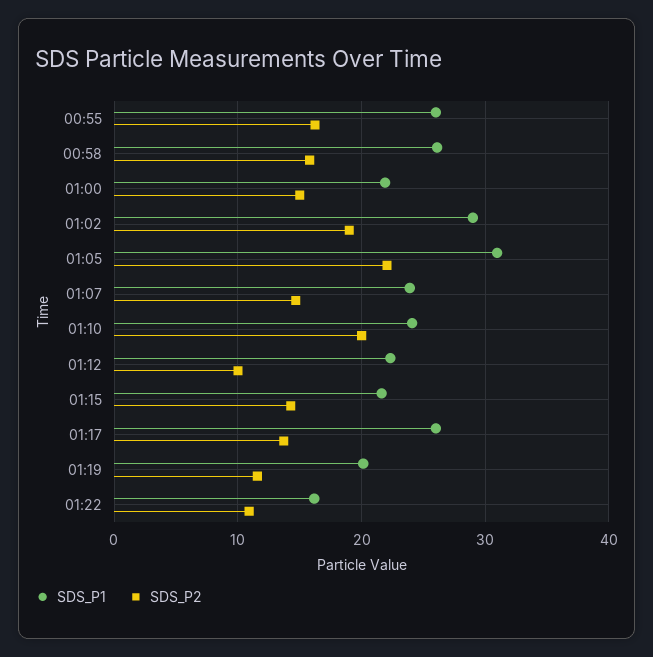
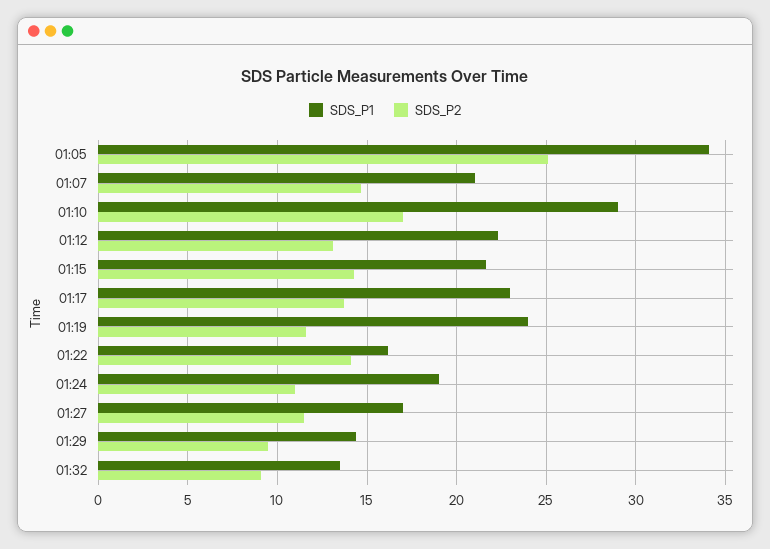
SDS_P1, 00:55: 26 -> none
SDS_P2, 00:55: 16 -> none
SDS_P1, 00:58: 26 -> none
SDS_P2, 00:58: 16 -> none
SDS_P1, 01:00: 22 -> none
SDS_P2, 01:00: 15 -> none
SDS_P1, 01:02: 29 -> none
SDS_P2, 01:02: 19 -> none
SDS_P1, 01:05: 31 -> 34
SDS_P2, 01:05: 22 -> 25
SDS_P1, 01:07: 24 -> 21
SDS_P1, 01:10: 24 -> 29
SDS_P2, 01:10: 20 -> 17
SDS_P2, 01:12: 10 -> 13
SDS_P1, 01:17: 26 -> 23
SDS_P1, 01:19: 20 -> 24
SDS_P2, 01:22: 11 -> 14
SDS_P1, 01:24: none -> 19
SDS_P2, 01:24: none -> 11
SDS_P1, 01:27: none -> 17
SDS_P2, 01:27: none -> 11.5
SDS_P1, 01:29: none -> 14.5
SDS_P2, 01:29: none -> 9.5
SDS_P1, 01:32: none -> 13.5
SDS_P2, 01:32: none -> 9

